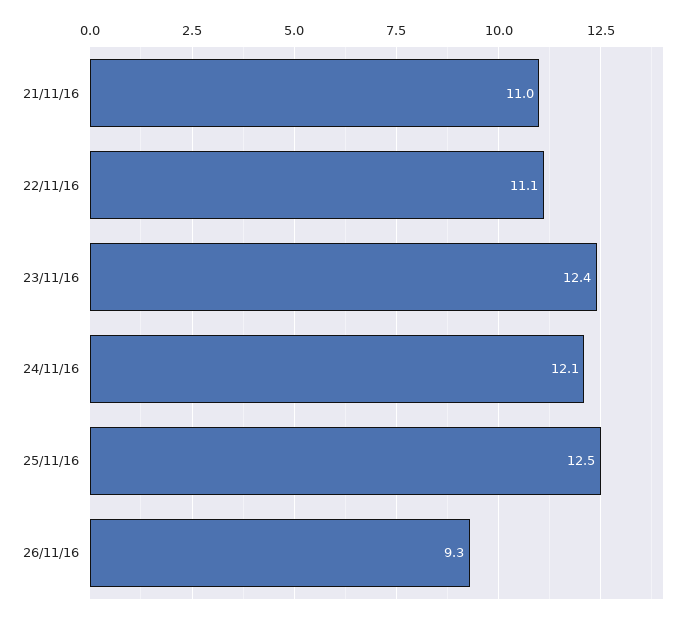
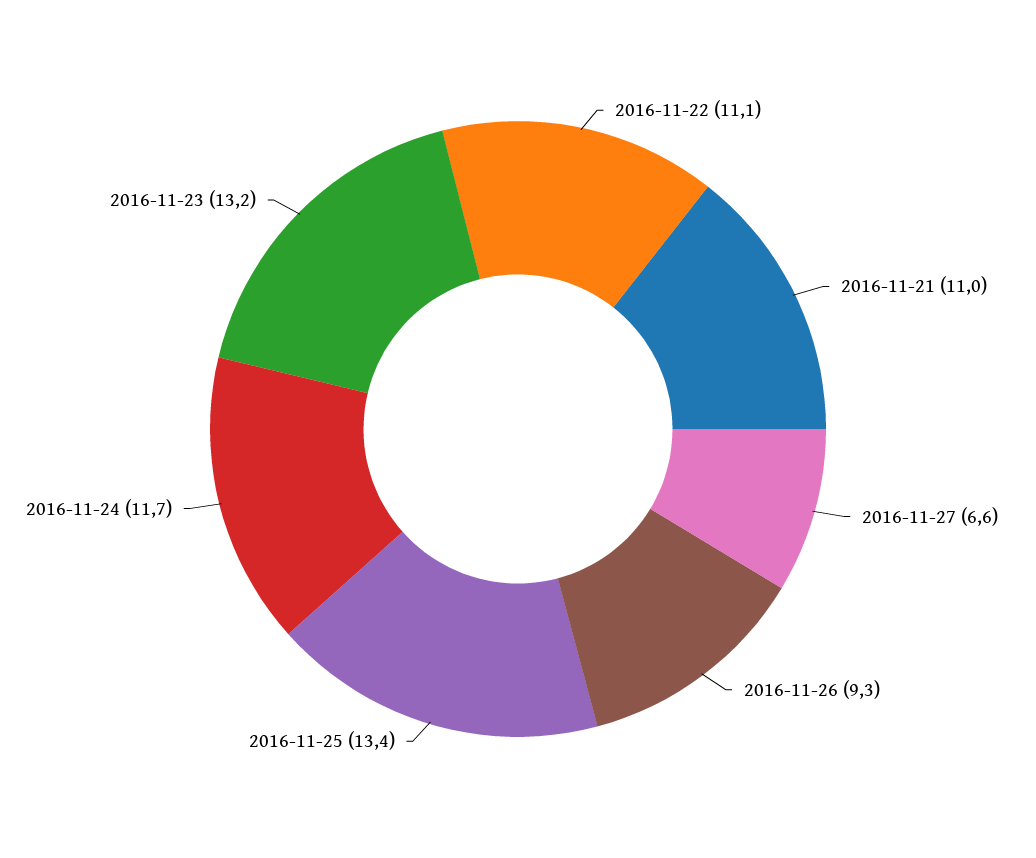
23/11/16: 12.4 -> 13.2
24/11/16: 12.1 -> 11.7
25/11/16: 12.5 -> 13.4
2016-11-27: none -> 6.6

